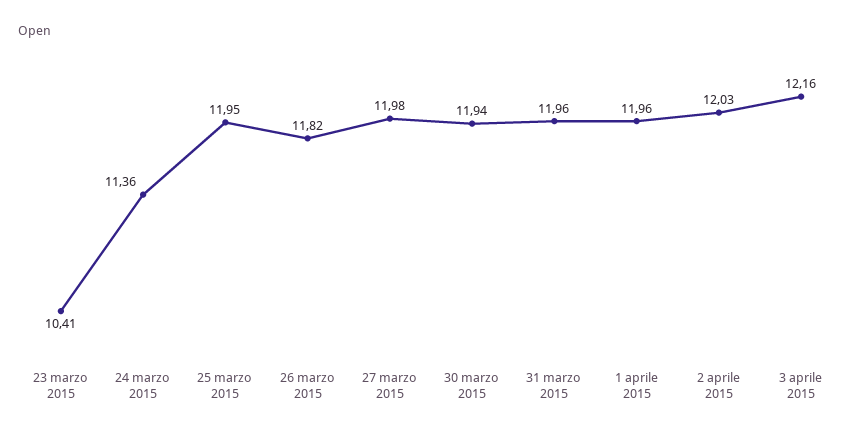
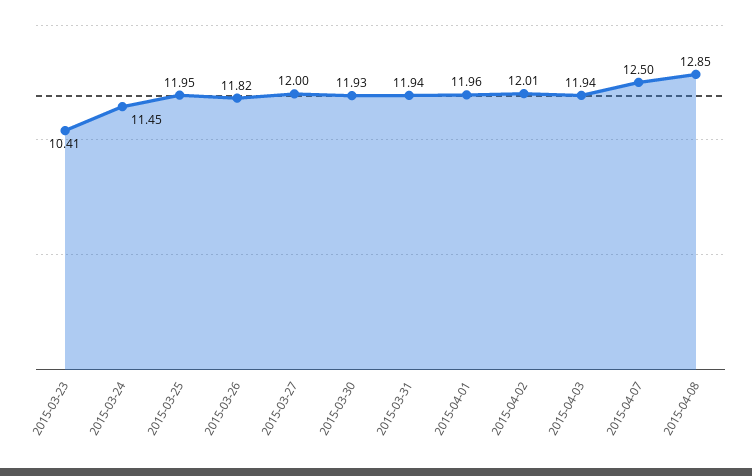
24 marzo 2015: 11.36 -> 11.45
27 marzo 2015: 11.98 -> 12
30 marzo 2015: 11.94 -> 11.93
31 marzo 2015: 11.96 -> 11.94
2 aprile 2015: 12.03 -> 12.01
3 aprile 2015: 12.16 -> 11.94
2015-04-07: none -> 12.5
2015-04-08: none -> 12.85

